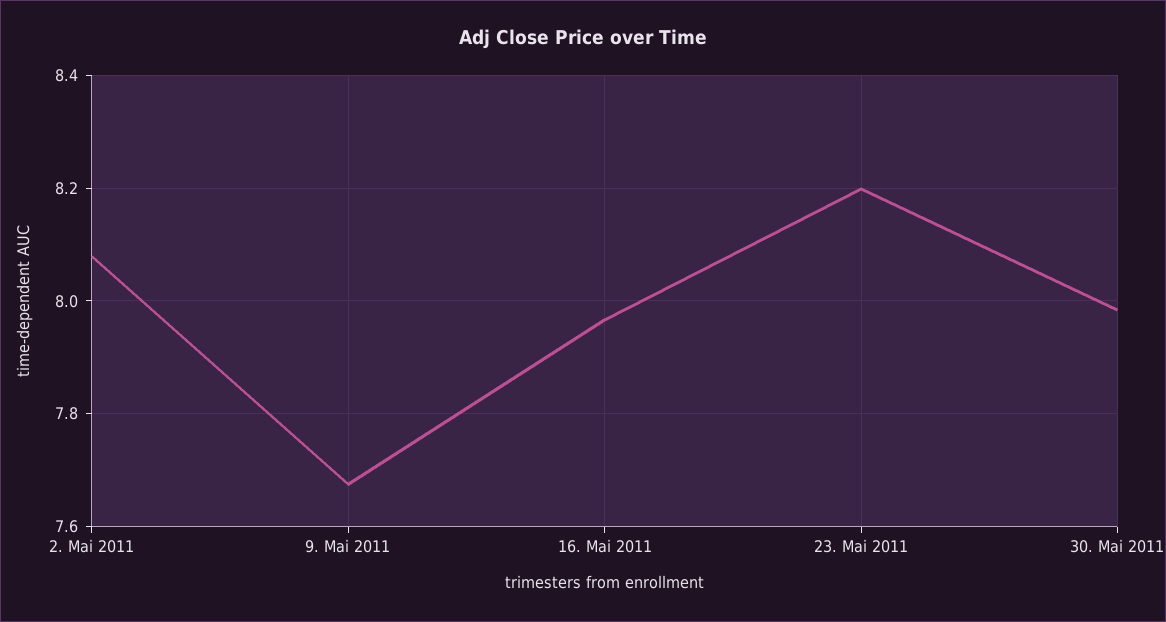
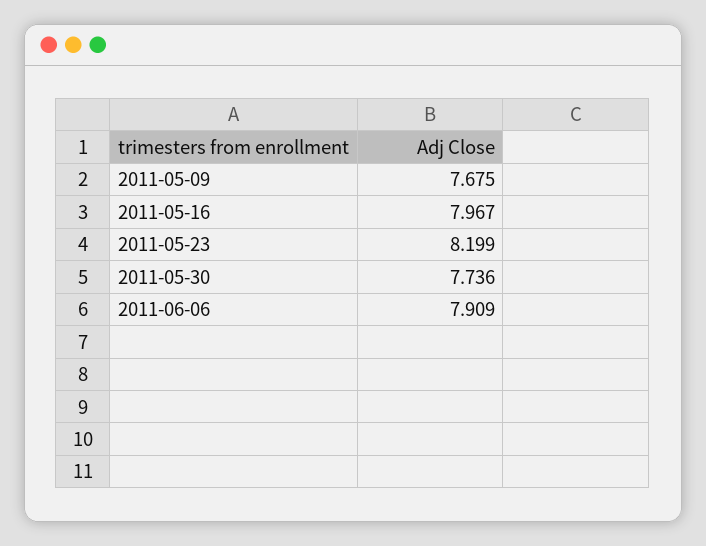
2. Mai 2011: 8.08 -> none
30. Mai 2011: 7.98 -> 7.736
2011-06-06: none -> 7.909

